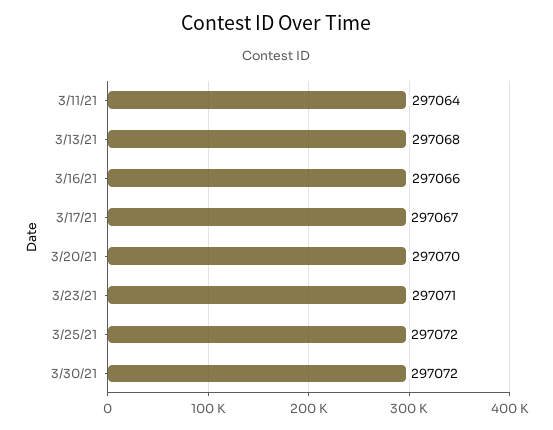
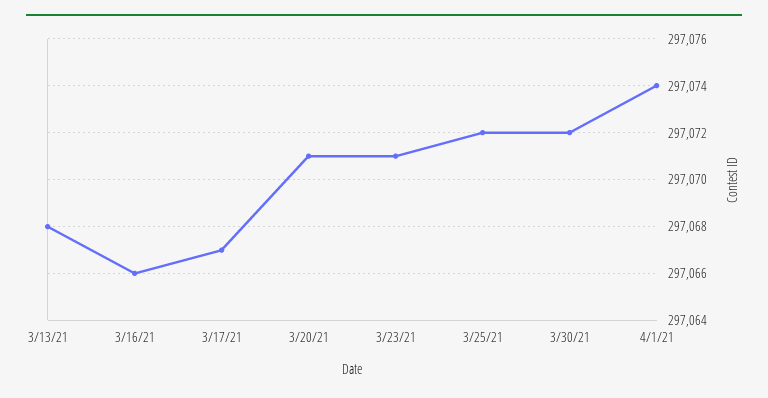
3/11/21: 297064 -> none
3/20/21: 297070 -> 297071
4/1/21: none -> 297074

